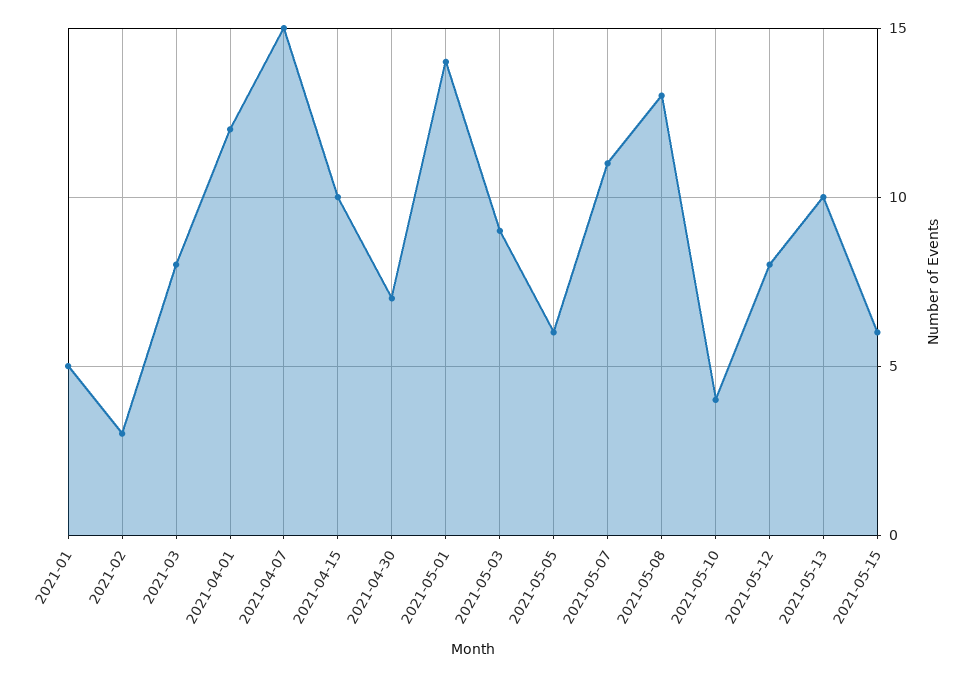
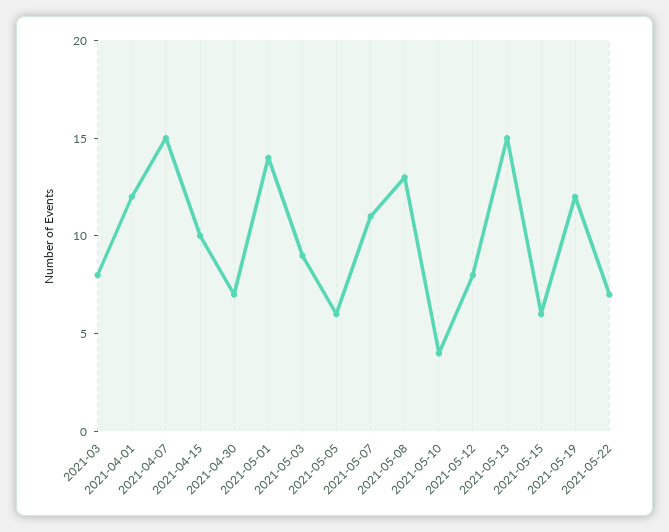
2021-01: 5 -> none
2021-02: 3 -> none
2021-05-13: 10 -> 15
2021-05-19: none -> 12
2021-05-22: none -> 7

